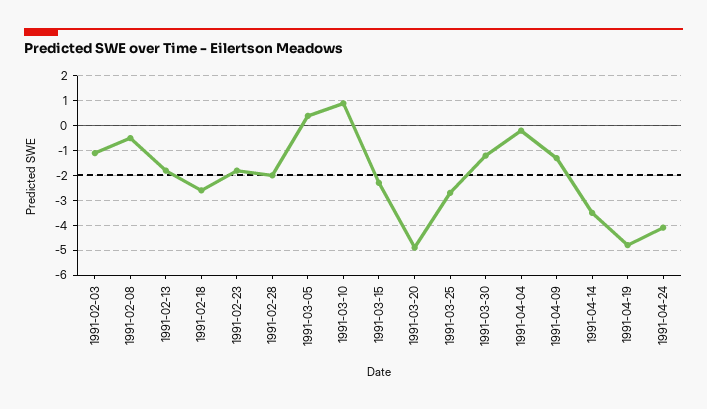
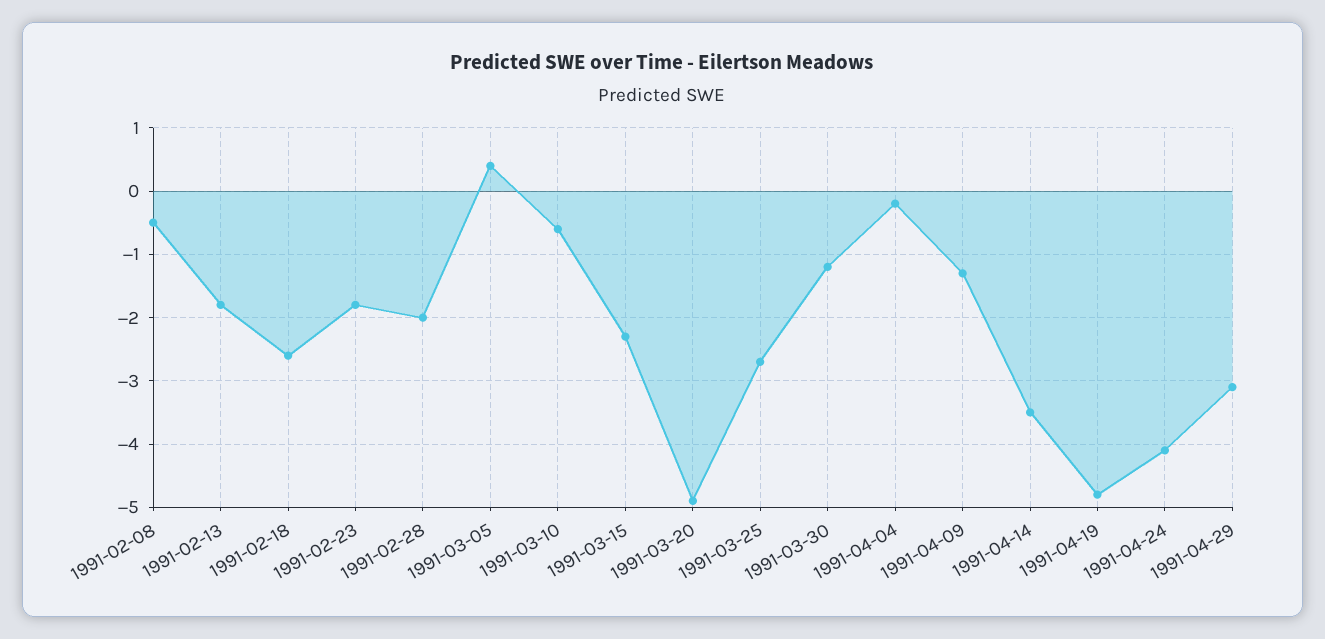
1991-02-03: -1 -> none
1991-03-10: 1 -> -0.6
1991-04-29: none -> -3.1

